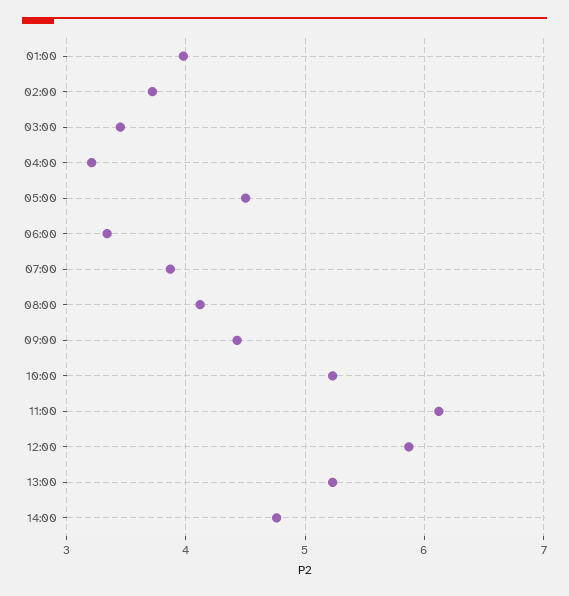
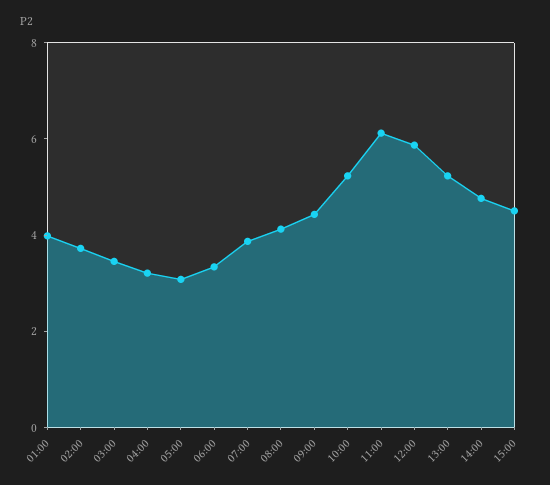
05:00: 4.5 -> 3
15:00: none -> 4.5

